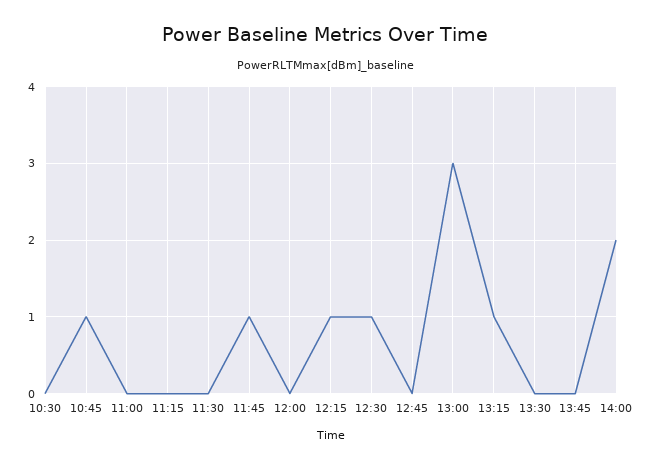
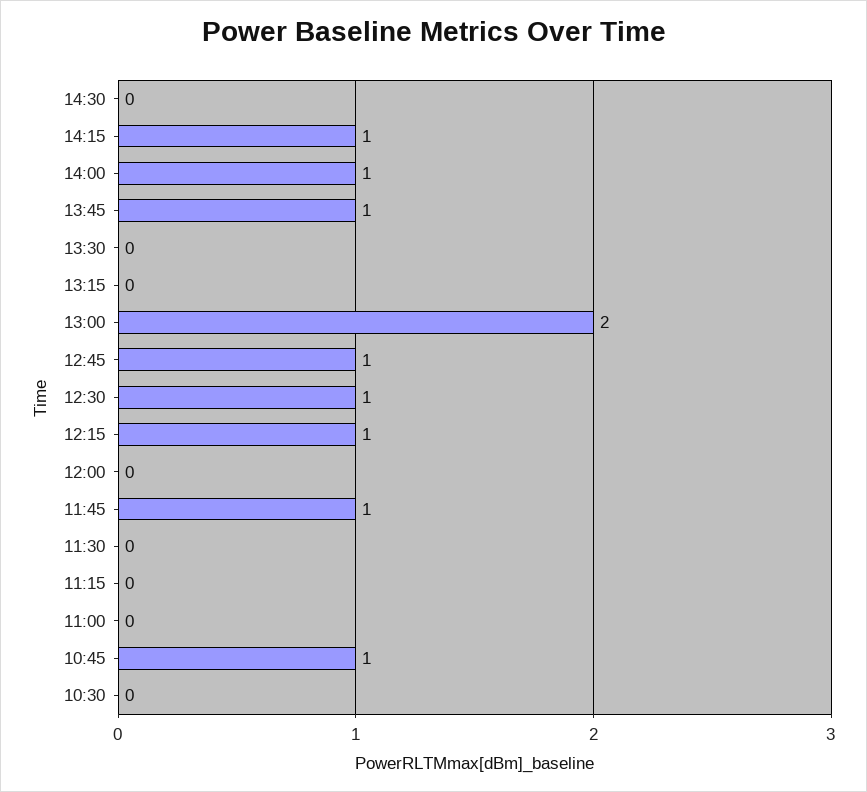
12:45: 0 -> 1
13:00: 3 -> 2
13:15: 1 -> 0
13:45: 0 -> 1
14:00: 2 -> 1
14:30: none -> 0
14:15: none -> 1

